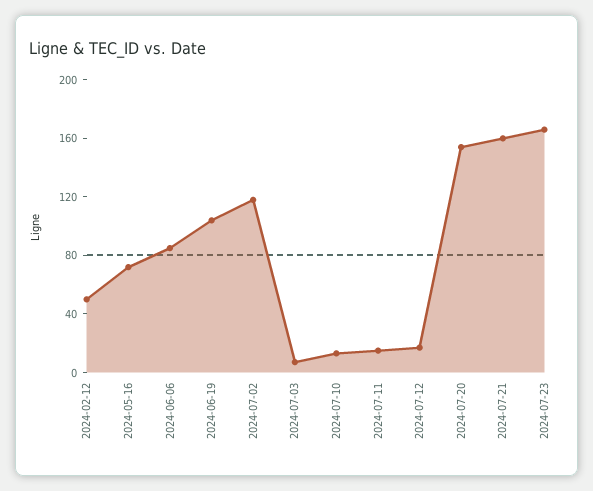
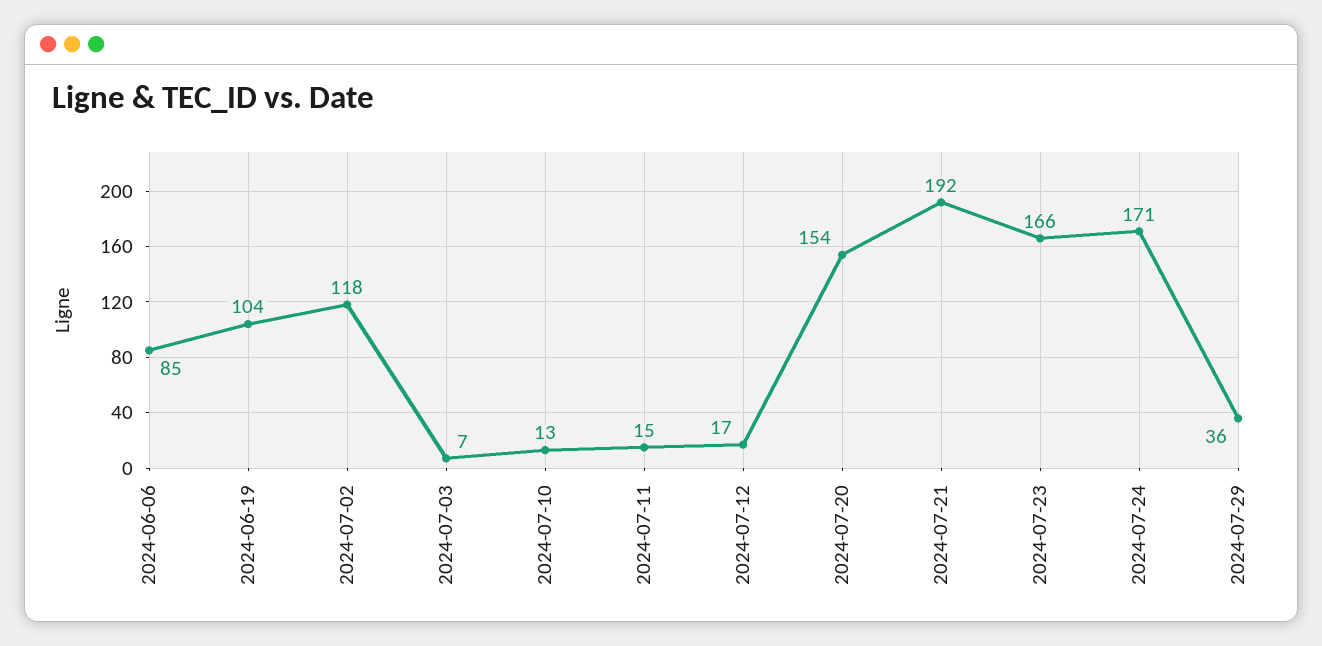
2024-02-12: 50 -> none
2024-05-16: 70 -> none
2024-07-21: 160 -> 192
2024-07-24: none -> 171
2024-07-29: none -> 36

